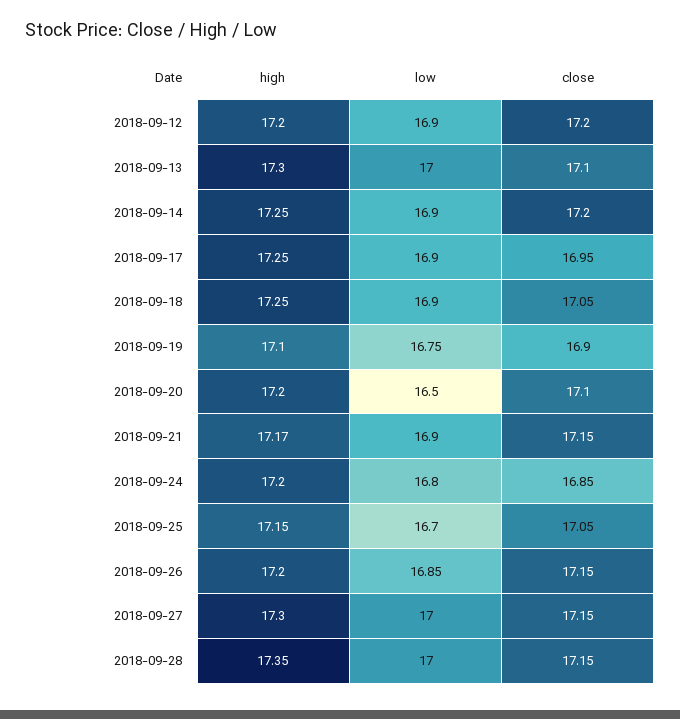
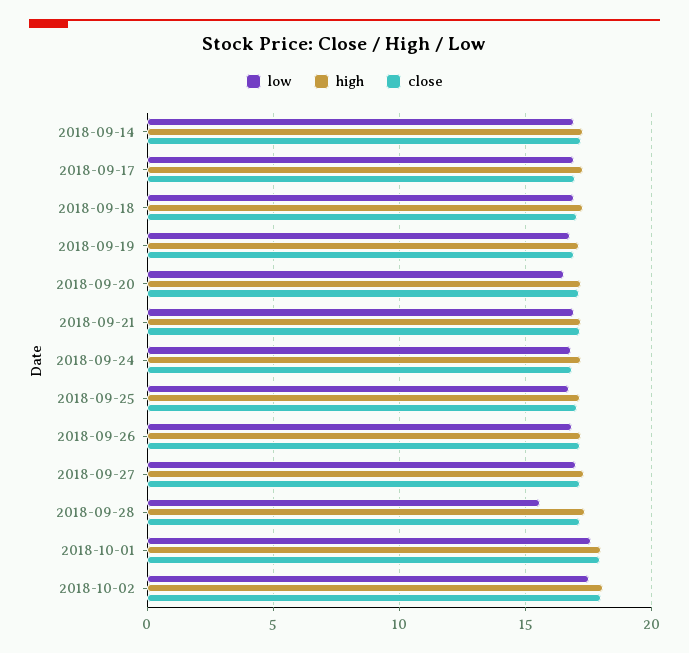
high, 2018-09-12: 17.2 -> none
low, 2018-09-12: 16.9 -> none
close, 2018-09-12: 17.2 -> none
high, 2018-09-13: 17.3 -> none
low, 2018-09-13: 17 -> none
close, 2018-09-13: 17.1 -> none
low, 2018-09-28: 17 -> 15.5
low, 2018-10-01: none -> 17.5
high, 2018-10-01: none -> 18
close, 2018-10-01: none -> 18
low, 2018-10-02: none -> 17.5
high, 2018-10-02: none -> 18
close, 2018-10-02: none -> 18

